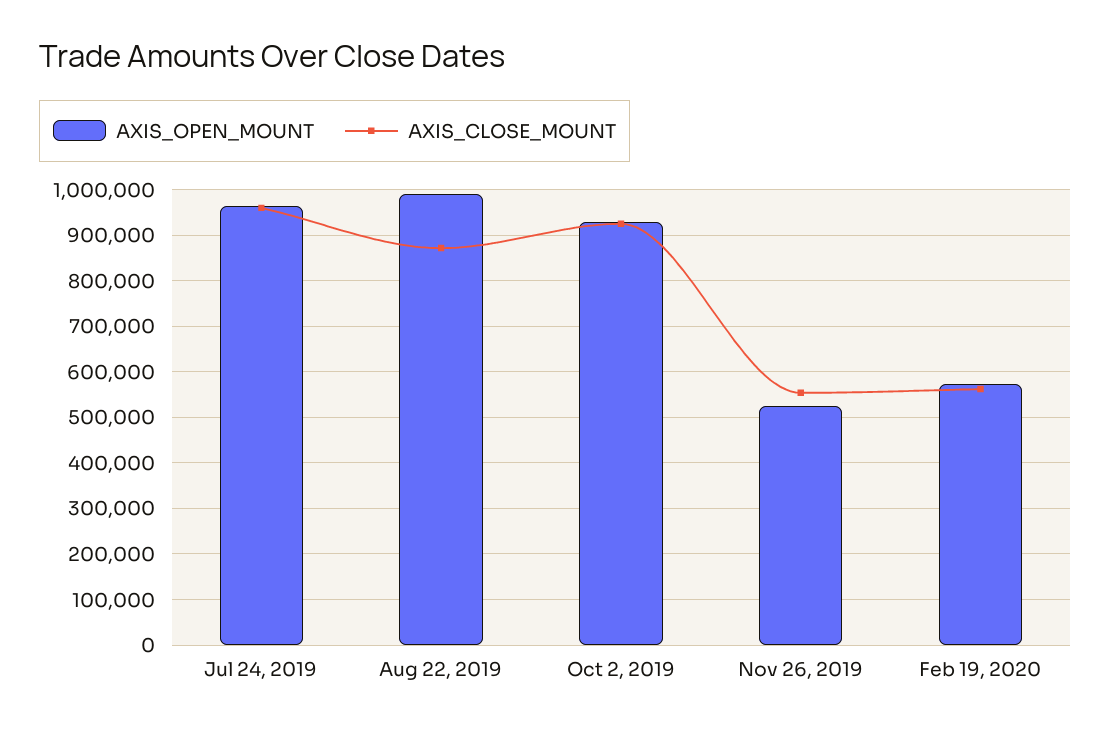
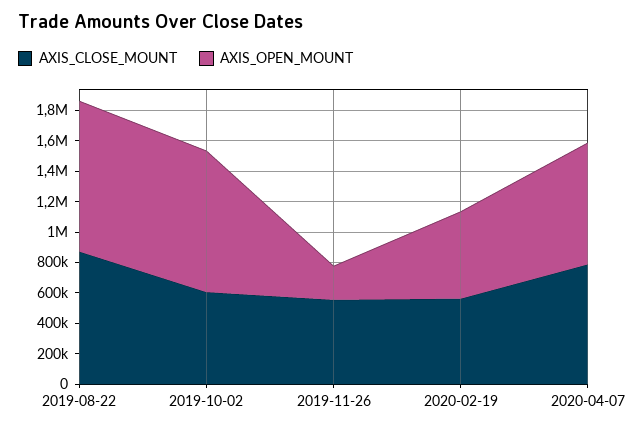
AXIS_OPEN_MOUNT, Jul 24, 2019: 960000 -> none
AXIS_CLOSE_MOUNT, Jul 24, 2019: 960000 -> none
AXIS_CLOSE_MOUNT, Oct 2, 2019: 920000 -> 600000
AXIS_OPEN_MOUNT, Nov 26, 2019: 520000 -> 200000
AXIS_CLOSE_MOUNT, 2020-04-07: none -> 800000
AXIS_OPEN_MOUNT, 2020-04-07: none -> 800000

